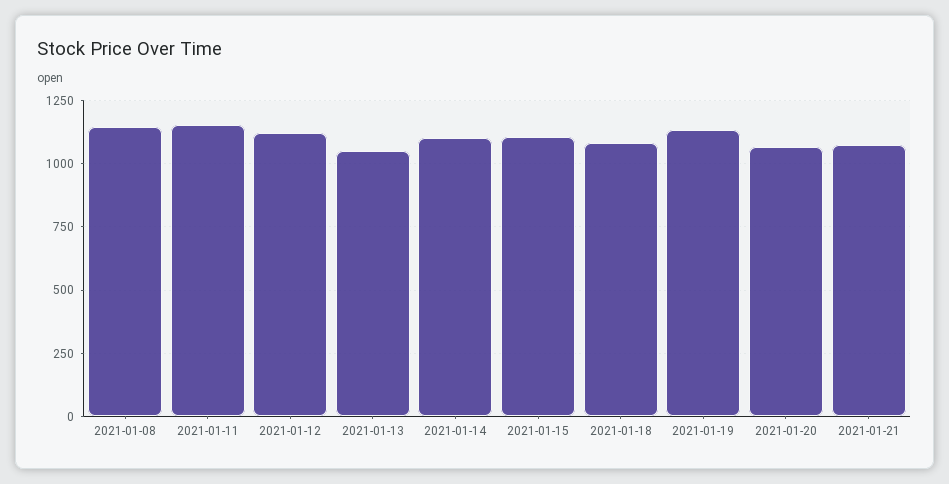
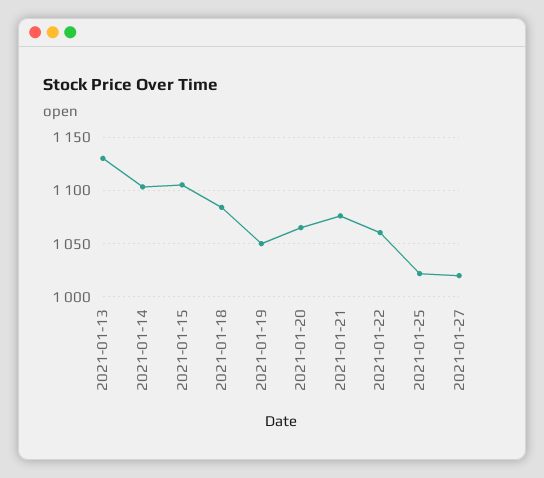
2021-01-08: 1150 -> none
2021-01-11: 1150 -> none
2021-01-12: 1125 -> none
2021-01-13: 1050 -> 1130
2021-01-19: 1125 -> 1050
2021-01-22: none -> 1060
2021-01-25: none -> 1020
2021-01-27: none -> 1020

